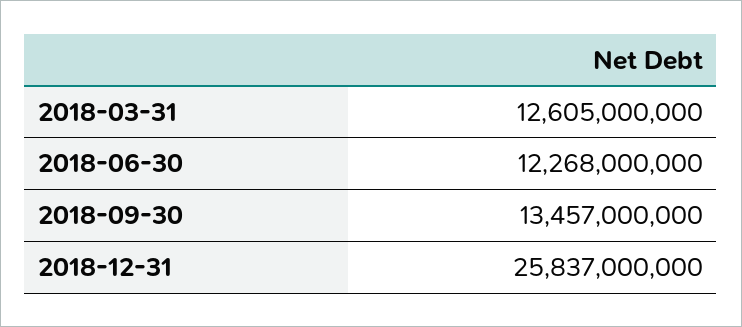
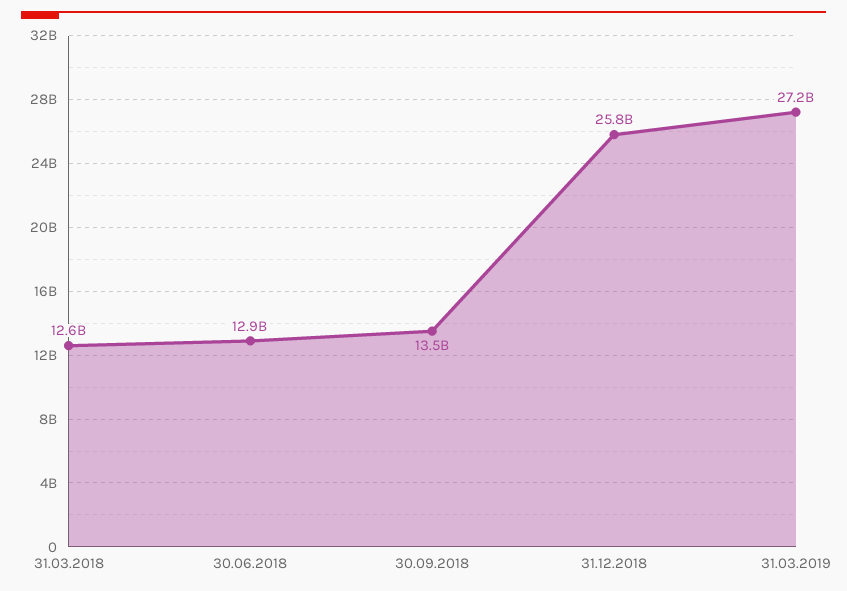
2018-06-30: 12268000000 -> 12900000000
31.03.2019: none -> 27200000000

